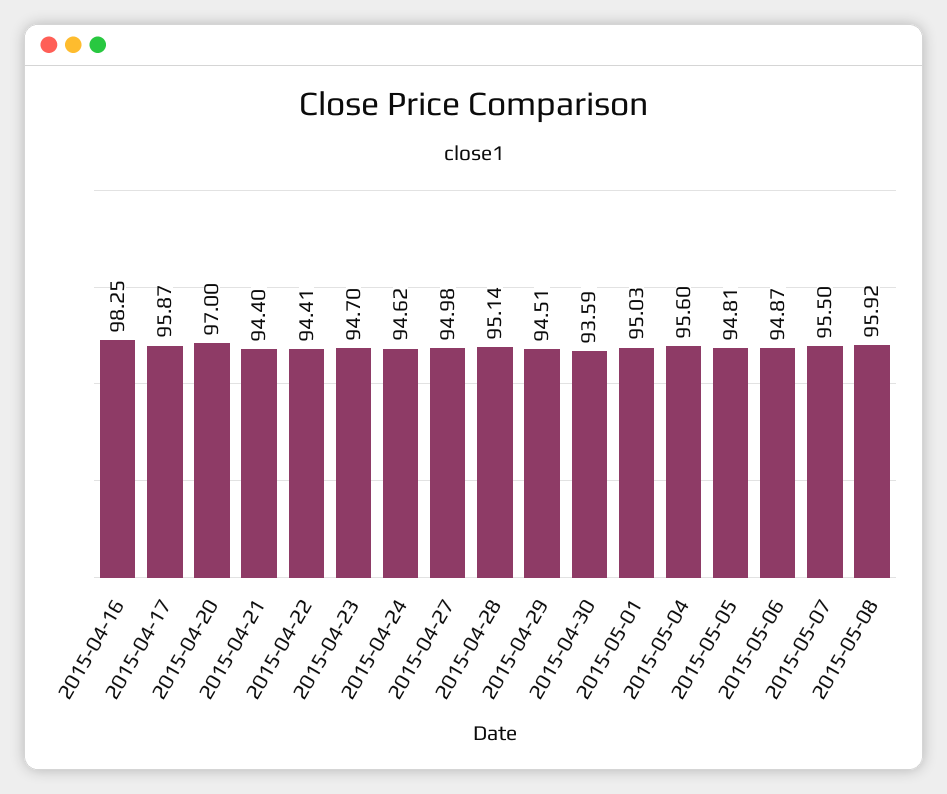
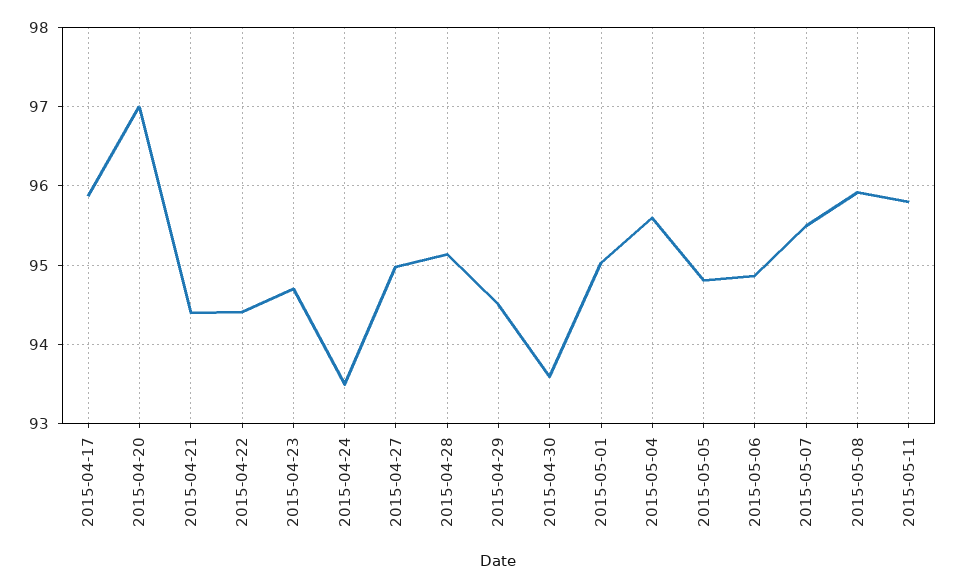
2015-04-16: 98.25 -> none
2015-04-24: 94.62 -> 93.5
2015-05-11: none -> 95.8

